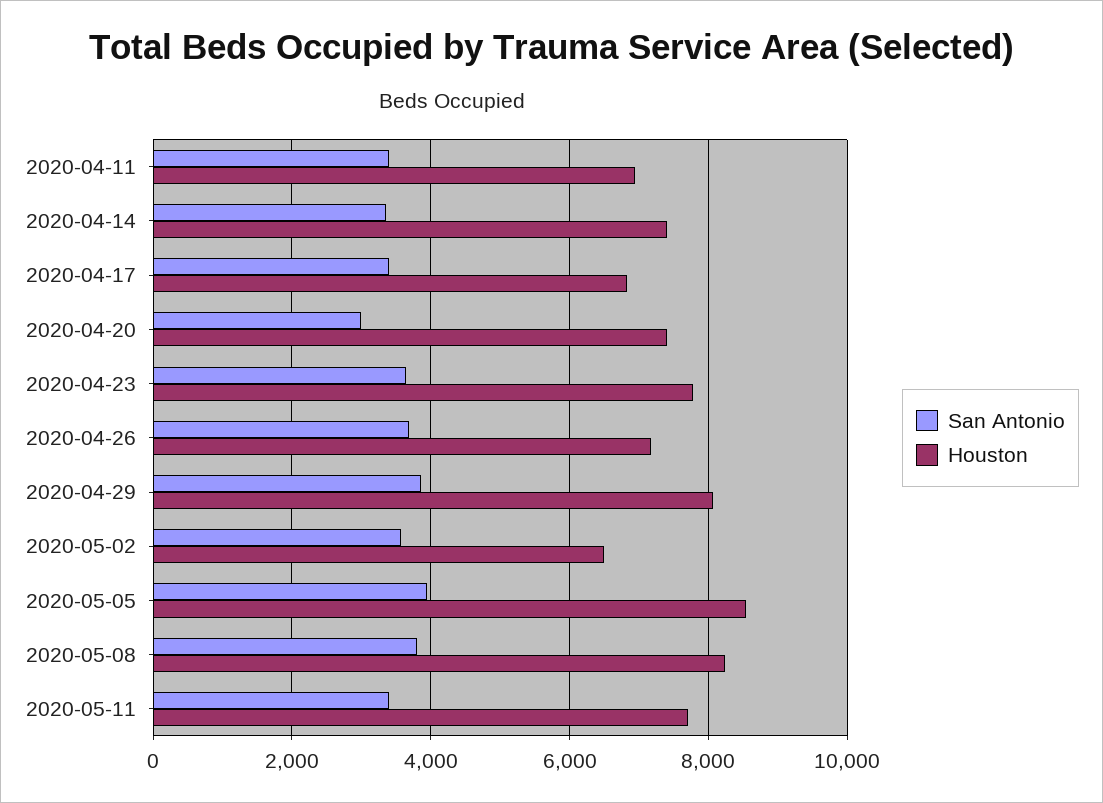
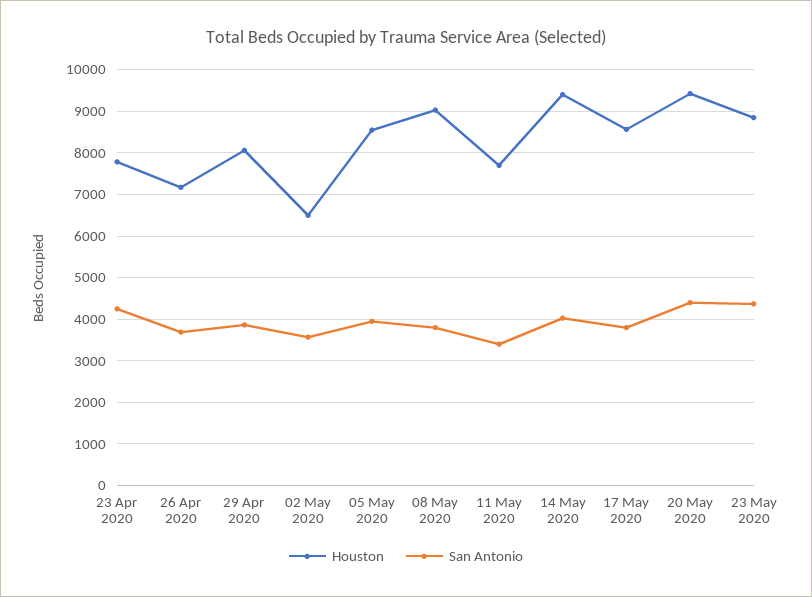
San Antonio, 2020-04-11: 3400 -> none
Houston, 2020-04-11: 7000 -> none
San Antonio, 2020-04-14: 3400 -> none
Houston, 2020-04-14: 7400 -> none
San Antonio, 2020-04-17: 3400 -> none
Houston, 2020-04-17: 6800 -> none
San Antonio, 2020-04-20: 3000 -> none
Houston, 2020-04-20: 7400 -> none
San Antonio, 2020-04-23: 3600 -> 4200
Houston, 2020-05-08: 8200 -> 9000
Houston, 14 May 2020: none -> 9400
San Antonio, 14 May 2020: none -> 4000
Houston, 17 May 2020: none -> 8600
San Antonio, 17 May 2020: none -> 3800
Houston, 20 May 2020: none -> 9400
San Antonio, 20 May 2020: none -> 4400
Houston, 23 May 2020: none -> 8800
San Antonio, 23 May 2020: none -> 4400

